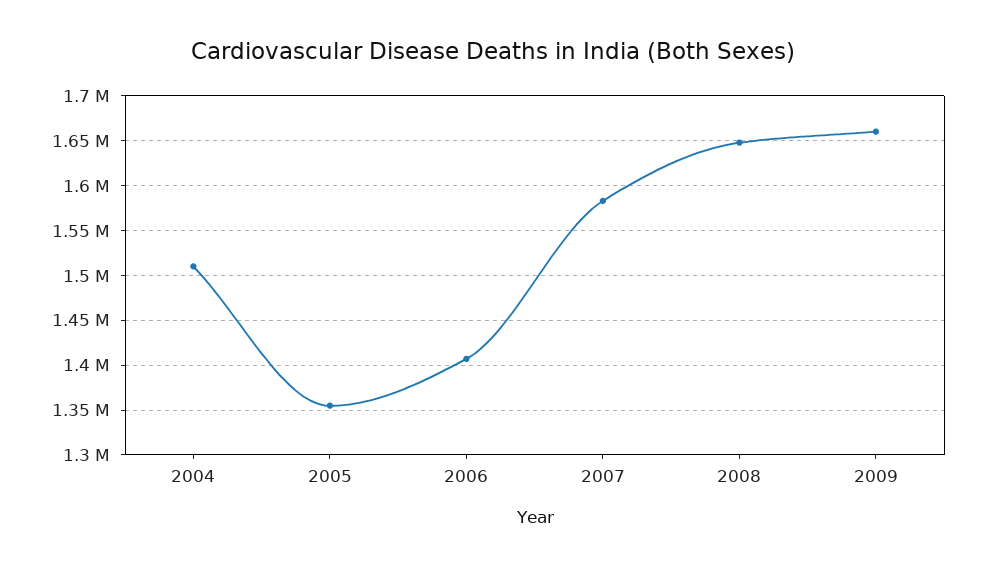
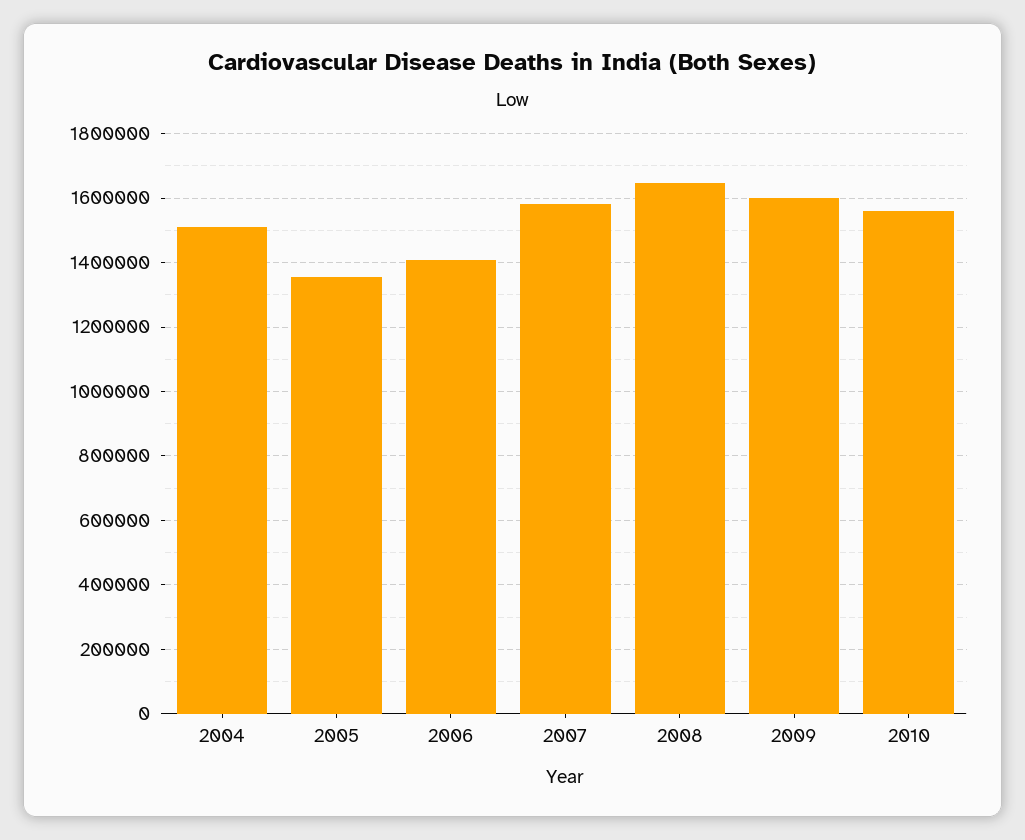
2009: 1660000 -> 1600000
2010: none -> 1560000

